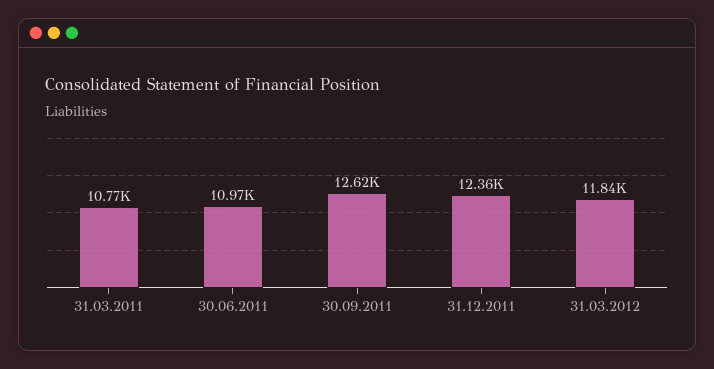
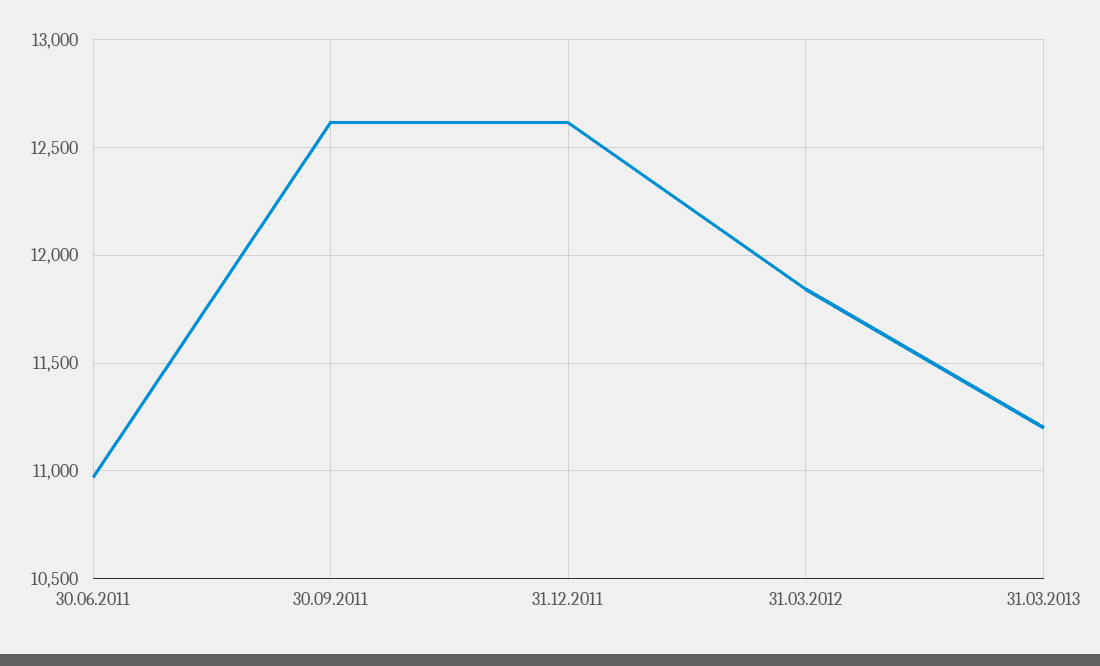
31.03.2011: 10770 -> none
31.12.2011: 12360 -> 12600
31.03.2013: none -> 11200

